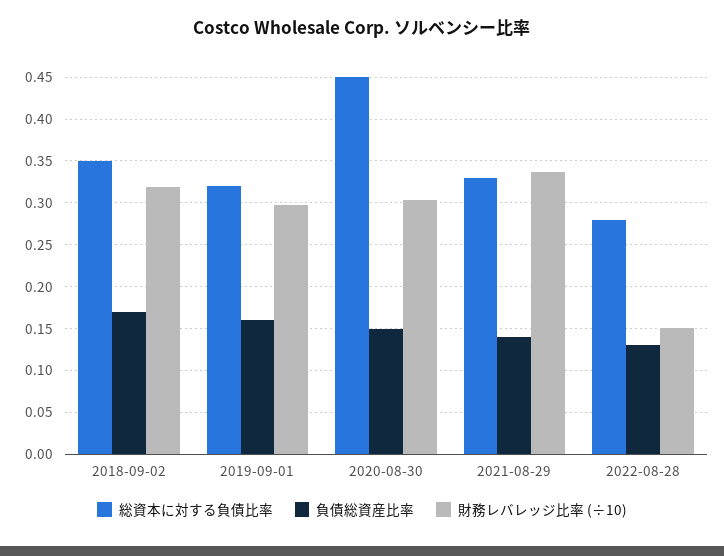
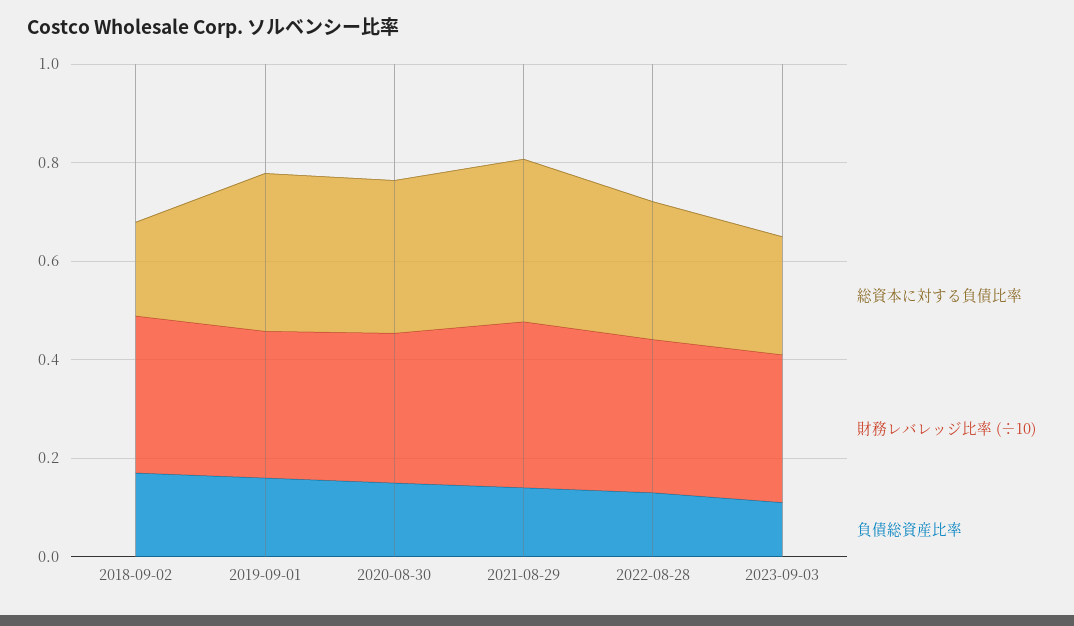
総資本に対する負債比率, 2018-09-02: 0.35 -> 0.2
総資本に対する負債比率, 2020-08-30: 0.45 -> 0.3
財務レバレッジ比率 (÷10), 2022-08-28: 0.15 -> 0.3
総資本に対する負債比率, 2023-09-03: none -> 0.25
財務レバレッジ比率 (÷10), 2023-09-03: none -> 0.3
負債総資産比率, 2023-09-03: none -> 0.1

